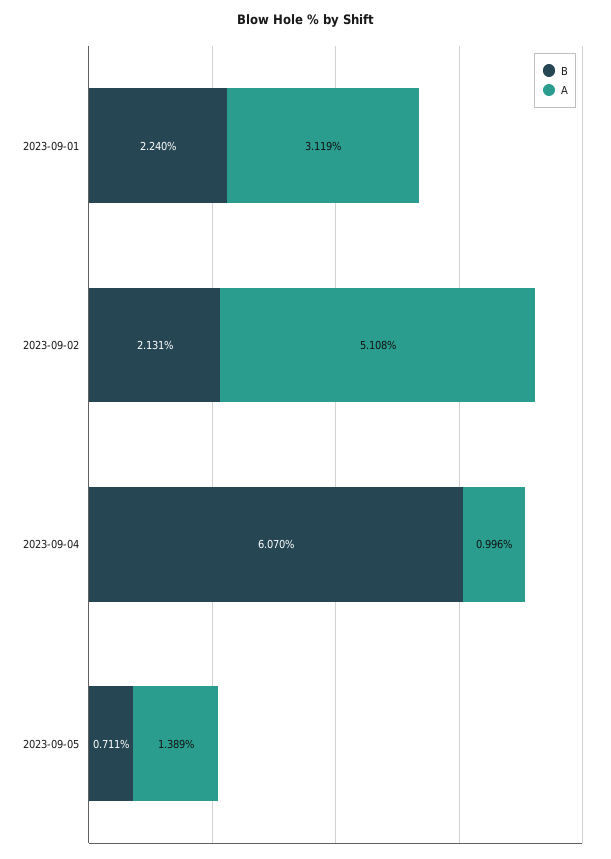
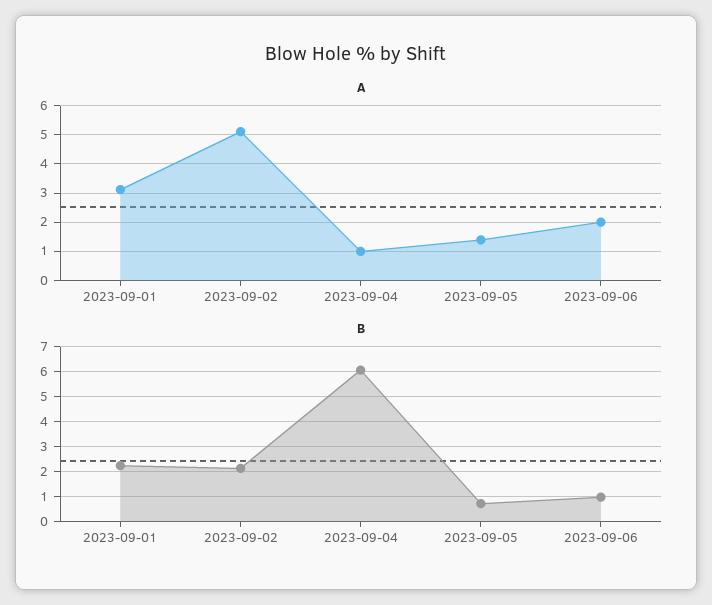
A, 2023-09-06: none -> 2
B, 2023-09-06: none -> 1

